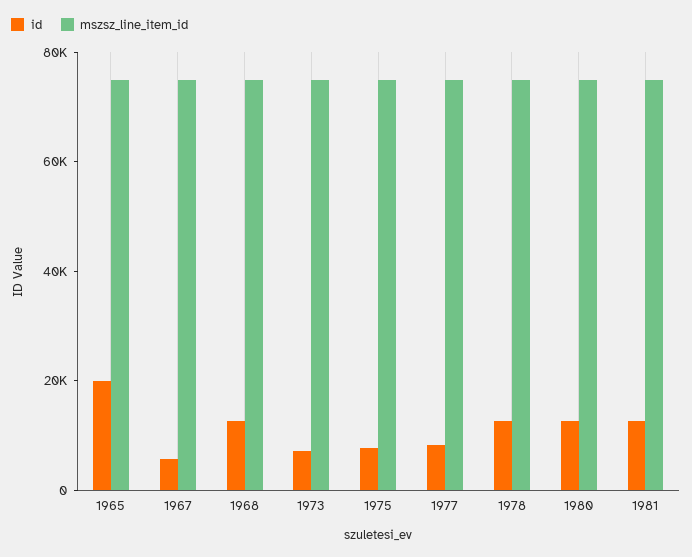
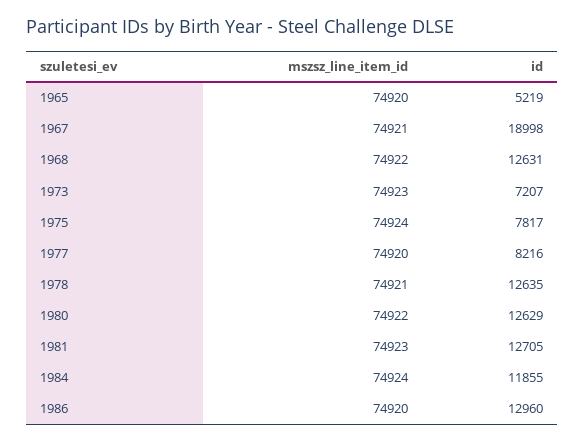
id, 1965: 20000 -> 5219
id, 1967: 5000 -> 18998
mszsz_line_item_id, 1984: none -> 74924
id, 1984: none -> 11855
mszsz_line_item_id, 1986: none -> 74920
id, 1986: none -> 12960

